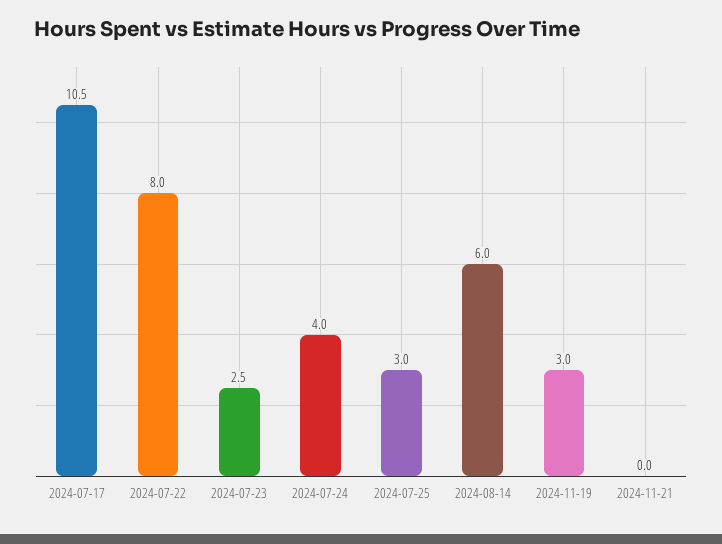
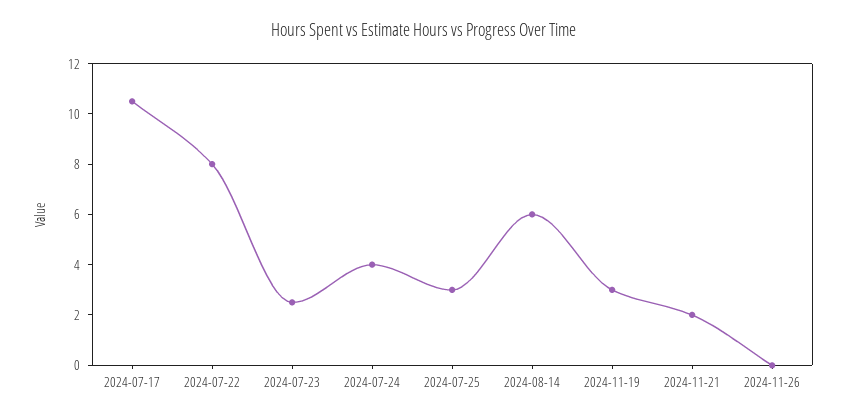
2024-11-21: 0 -> 2
2024-11-26: none -> 0

